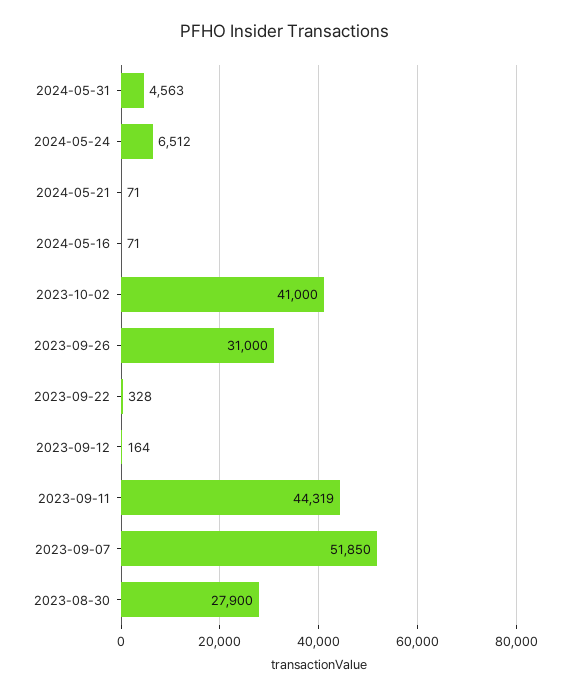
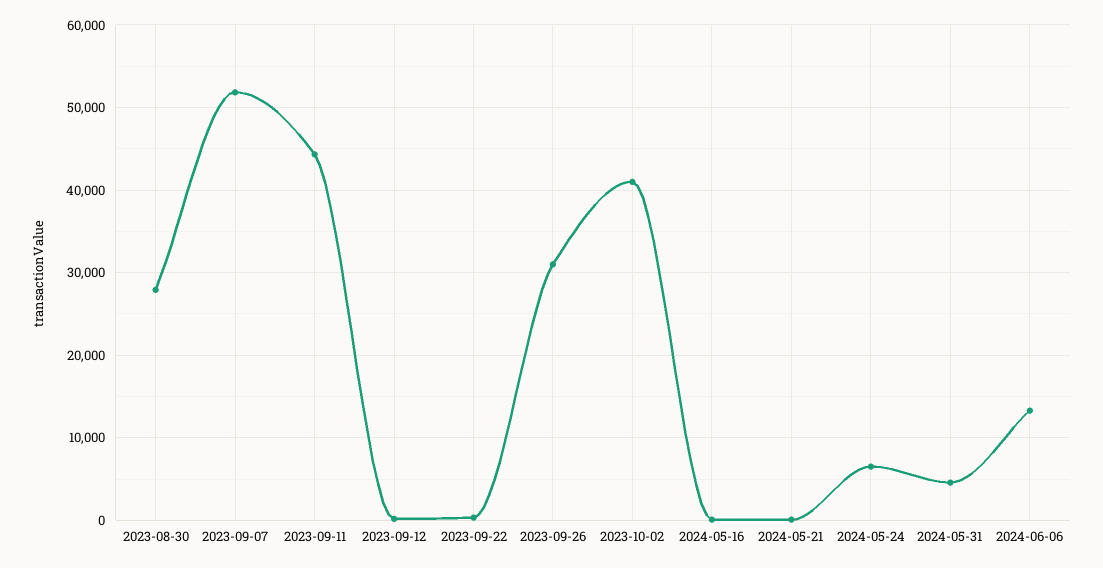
2024-06-06: none -> 13000

